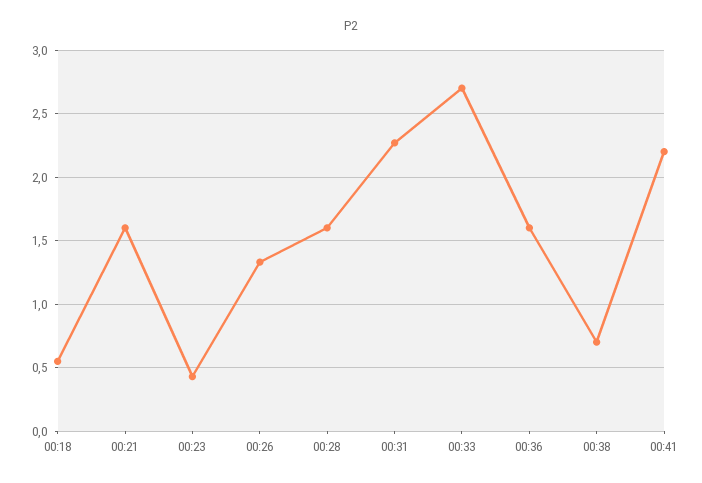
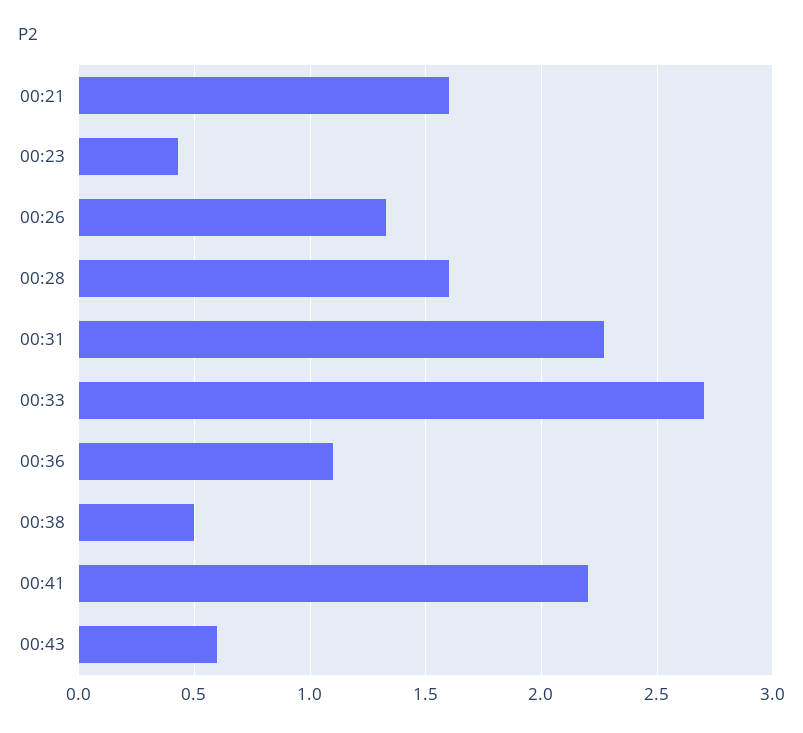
00:18: 0.55 -> none
00:36: 1.6 -> 1.1
00:38: 0.7 -> 0.5
00:43: none -> 0.6

